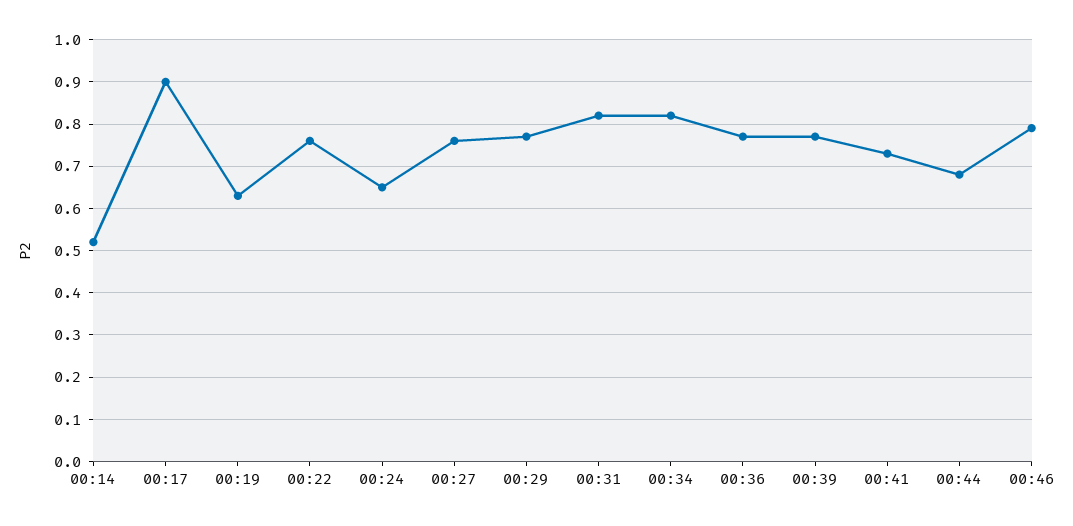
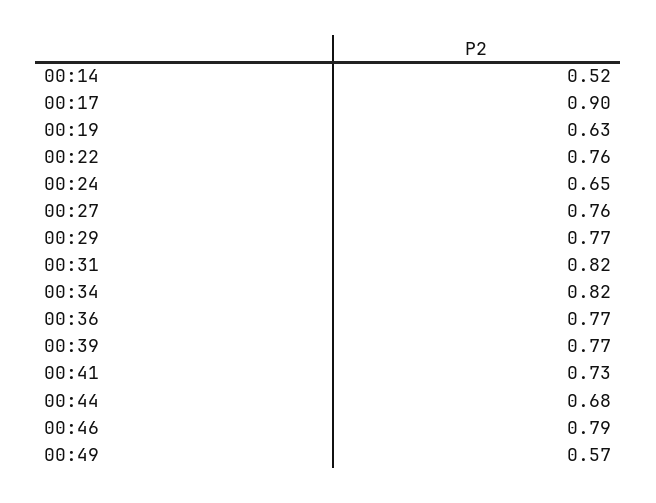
00:49: none -> 0.57

